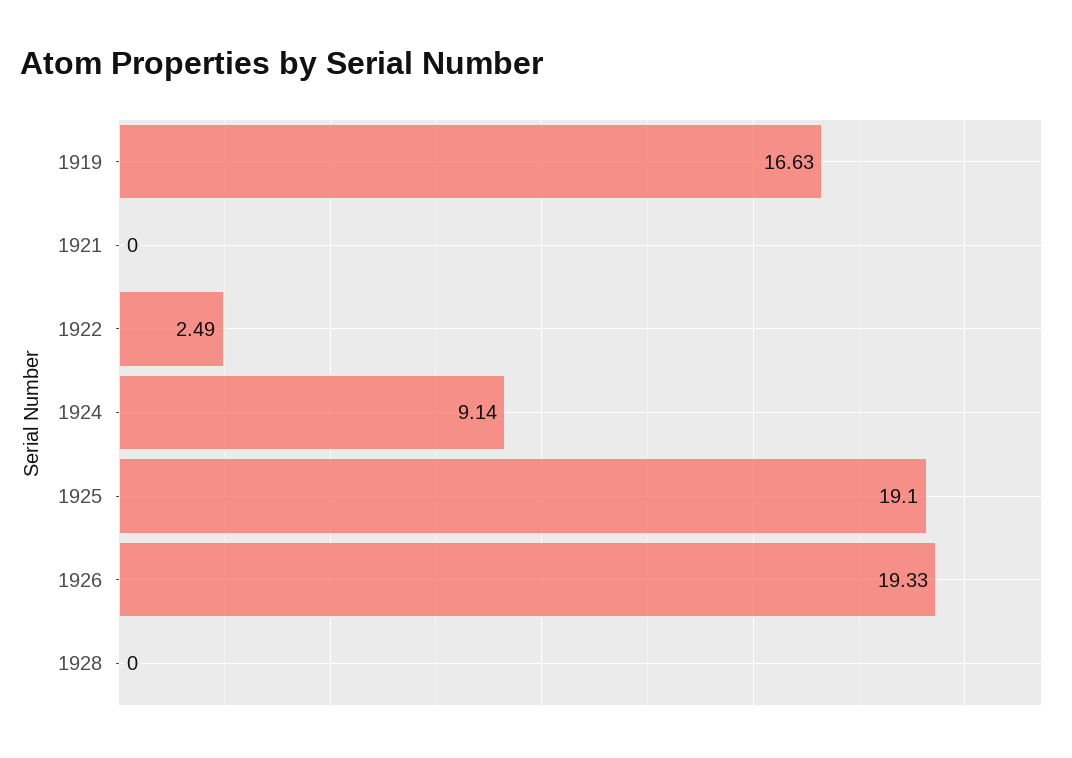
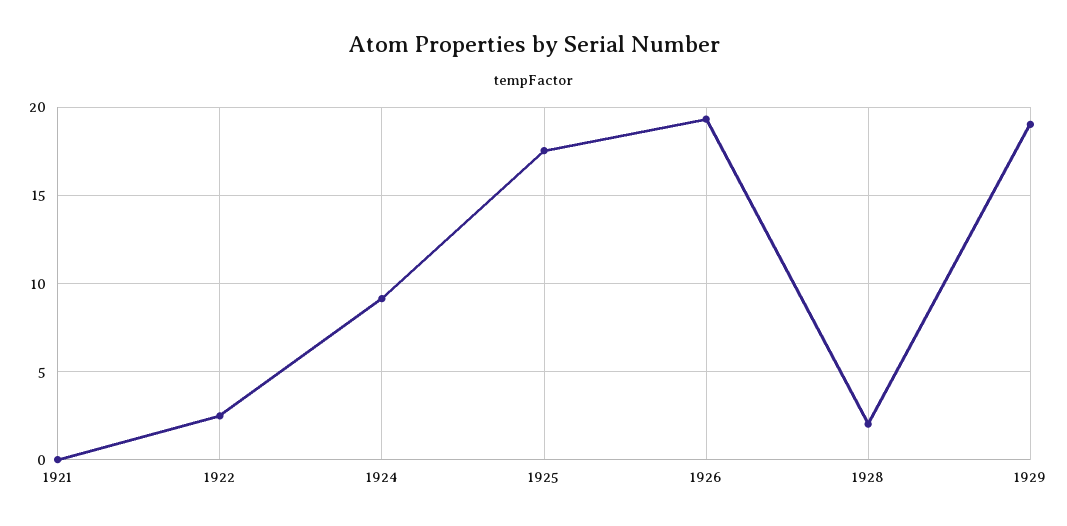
1919: 16.63 -> none
1925: 19.1 -> 17.5
1928: 0 -> 2
1929: none -> 19

